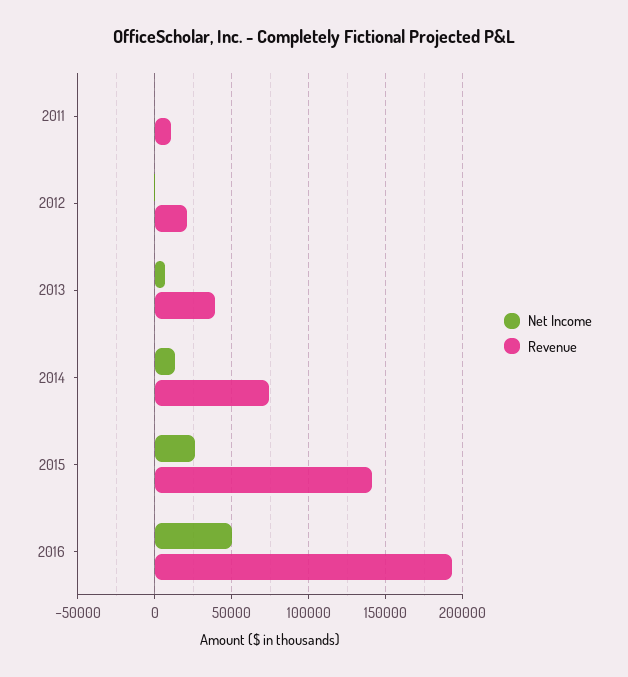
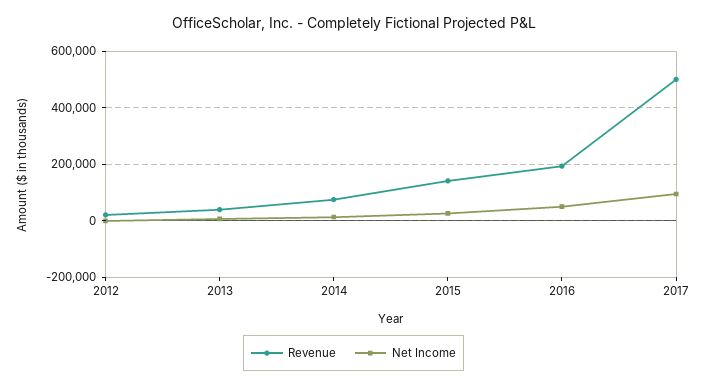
Net Income, 2011: 0 -> none
Revenue, 2011: 10000 -> none
Revenue, 2017: none -> 500000
Net Income, 2017: none -> 100000

